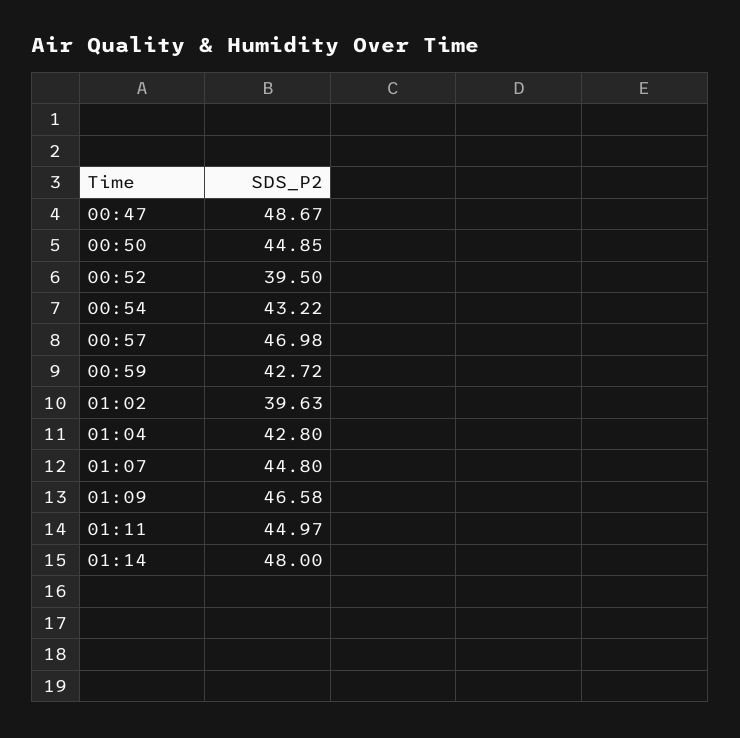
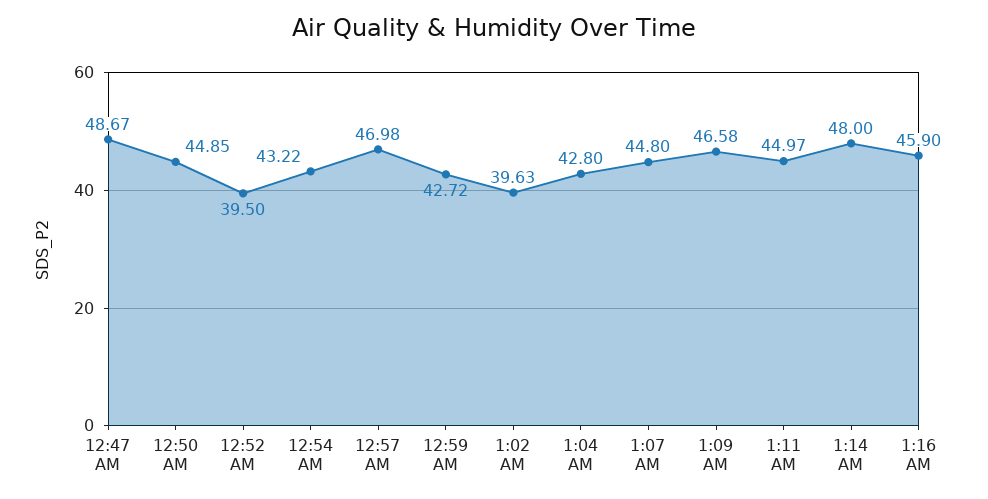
1:16 AM: none -> 45.9

